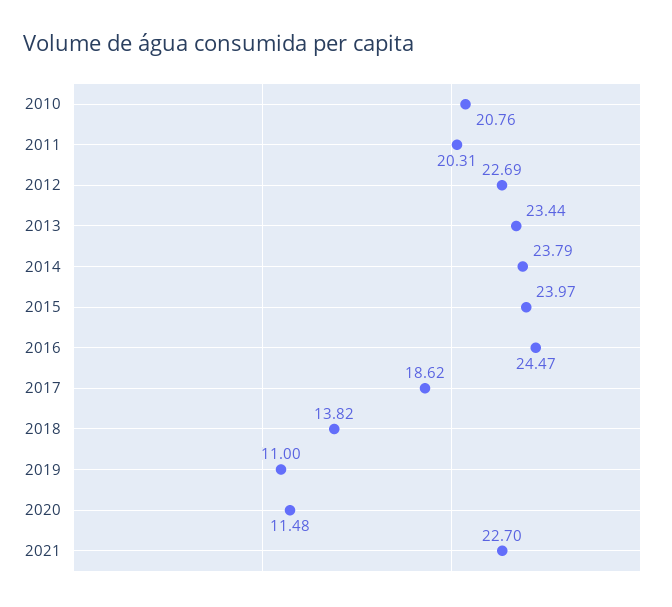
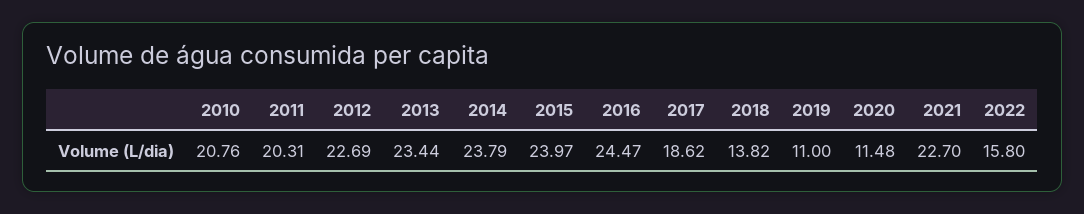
2022: none -> 15.8

